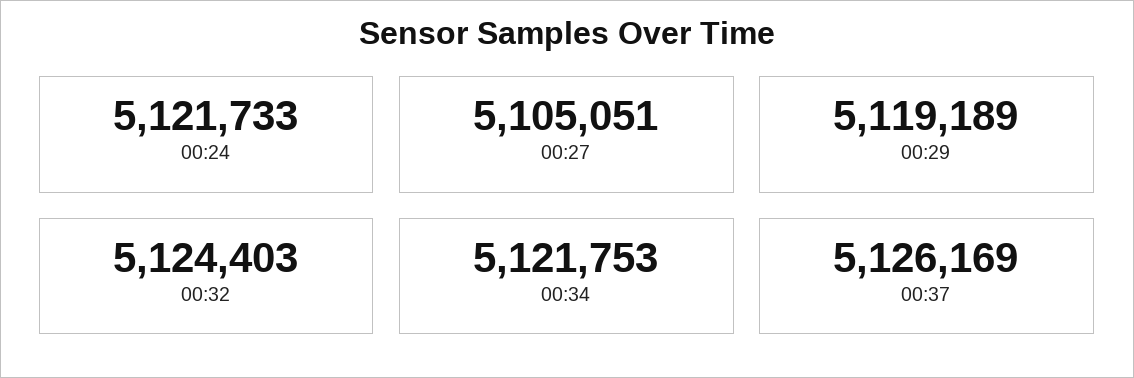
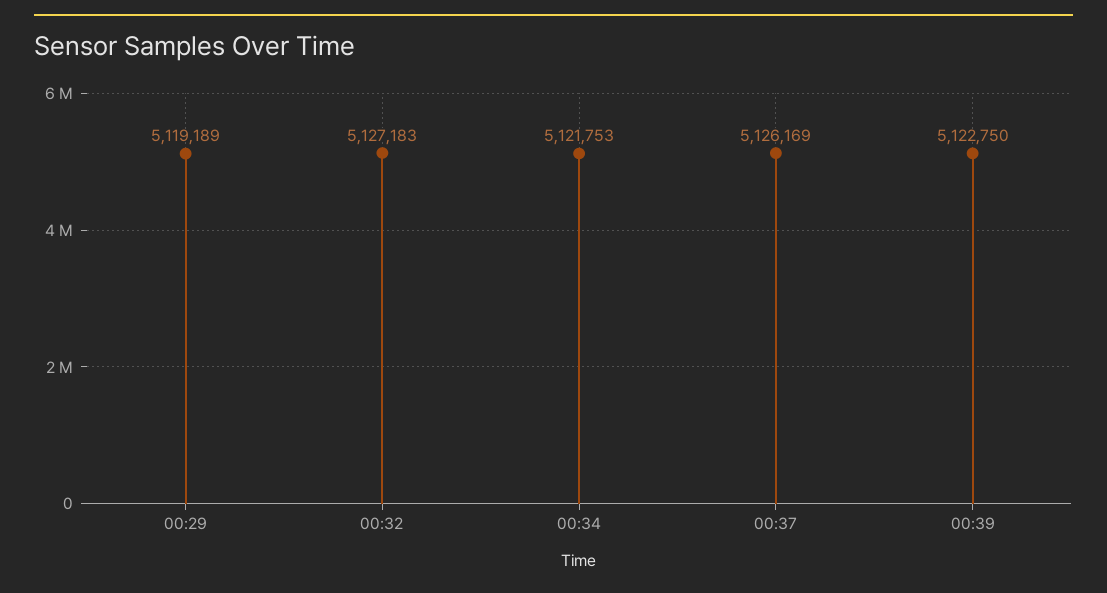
00:24: 5121733 -> none
00:27: 5105051 -> none
00:32: 5124403 -> 5127183
00:39: none -> 5122750

